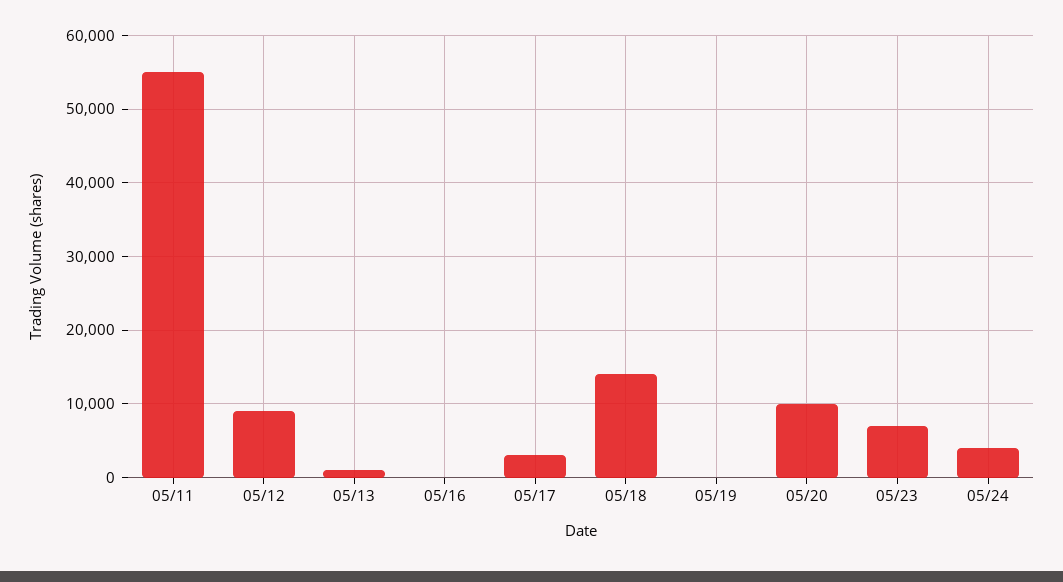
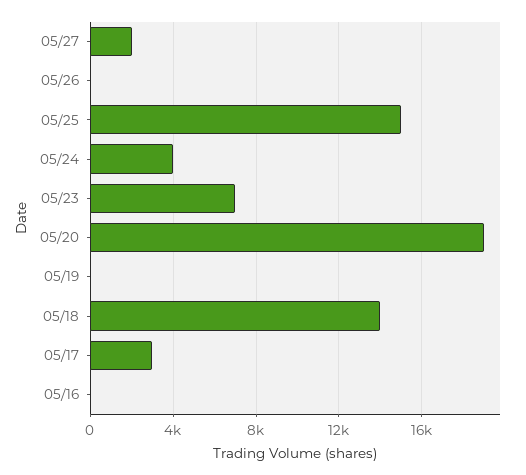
05/11: 55000 -> none
05/12: 9000 -> none
05/13: 1000 -> none
05/20: 10000 -> 19000
05/27: none -> 2000
05/26: none -> 0
05/25: none -> 15000

